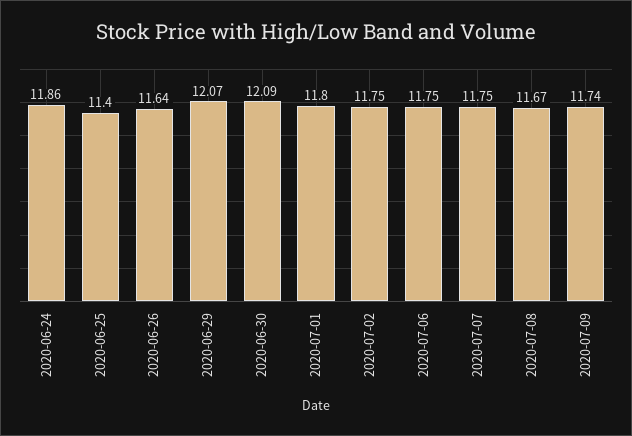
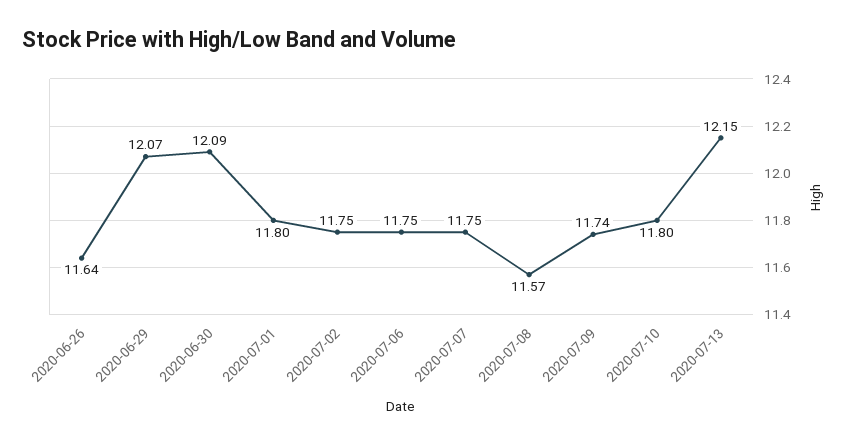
2020-06-24: 11.86 -> none
2020-06-25: 11.4 -> none
2020-07-08: 11.67 -> 11.57
2020-07-10: none -> 11.8
2020-07-13: none -> 12.15

